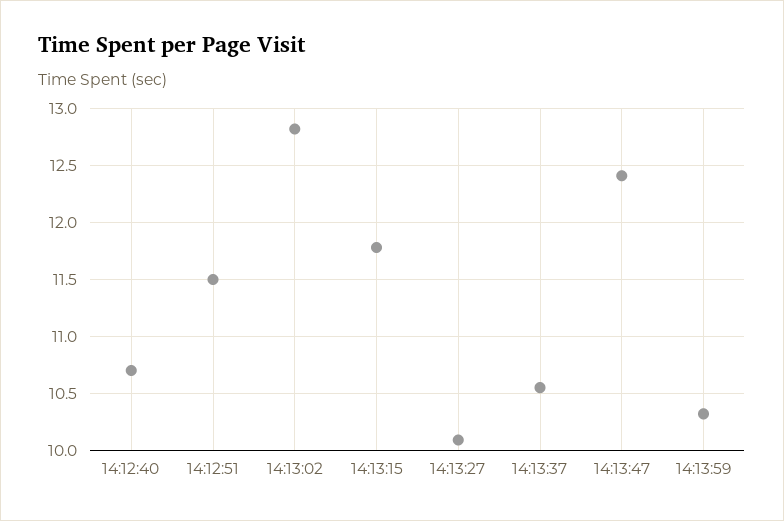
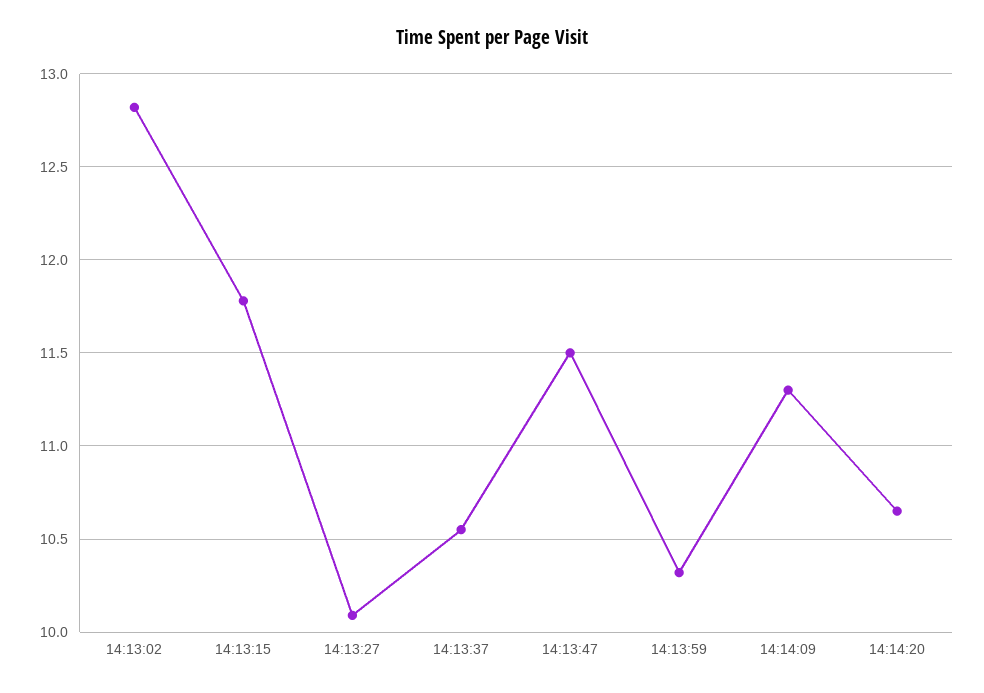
14:12:40: 10.7 -> none
14:12:51: 11.5 -> none
14:13:47: 12.4 -> 11.5
14:14:09: none -> 11.3
14:14:20: none -> 10.65

